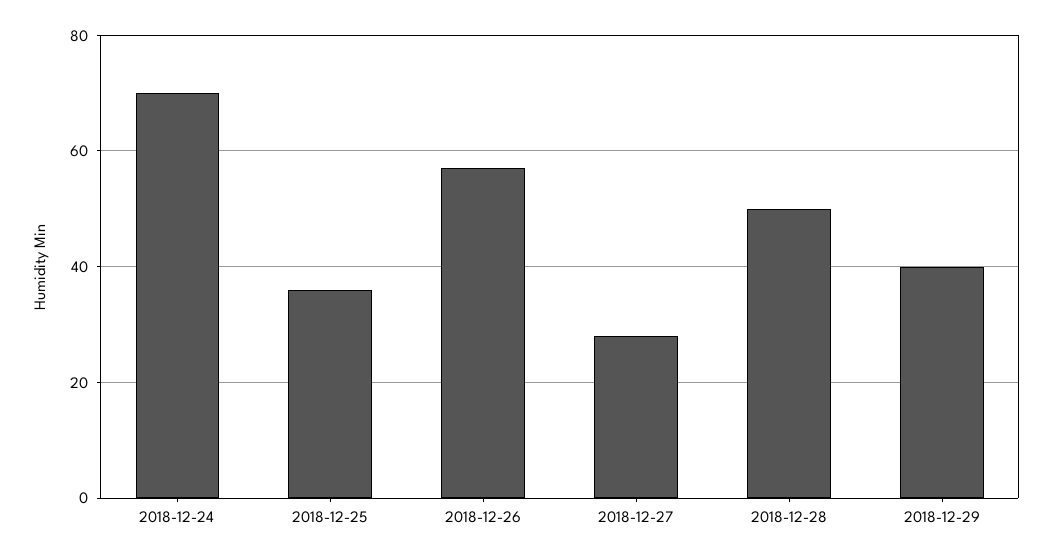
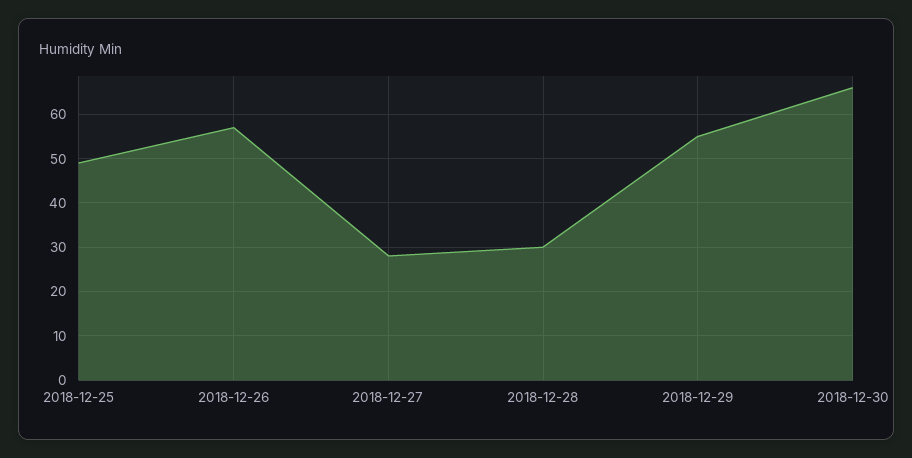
2018-12-24: 70 -> none
2018-12-25: 35 -> 50
2018-12-28: 50 -> 30
2018-12-29: 40 -> 55
2018-12-30: none -> 65

